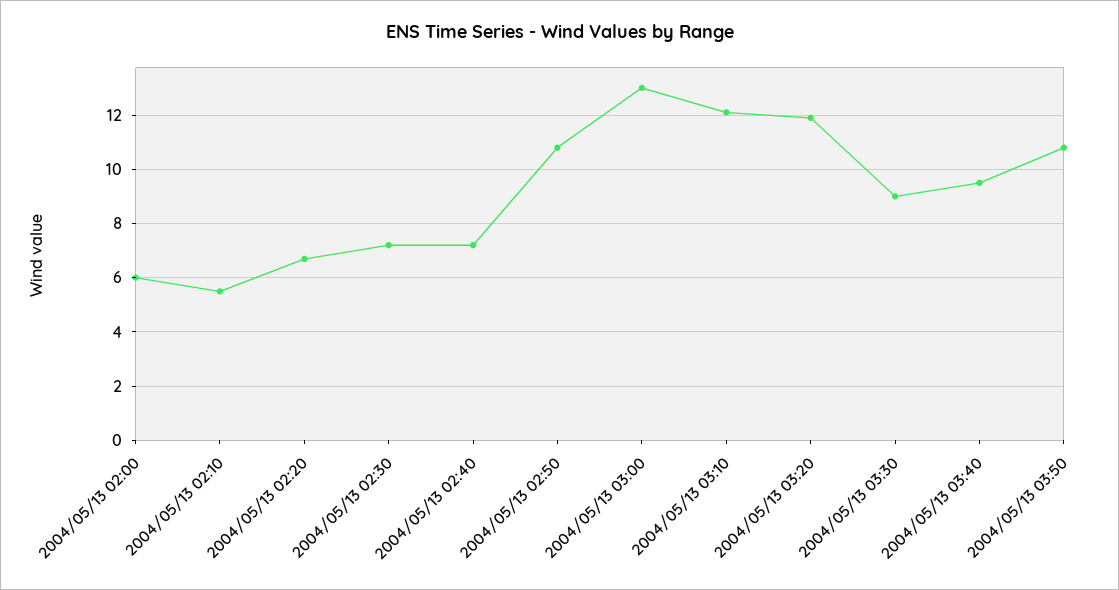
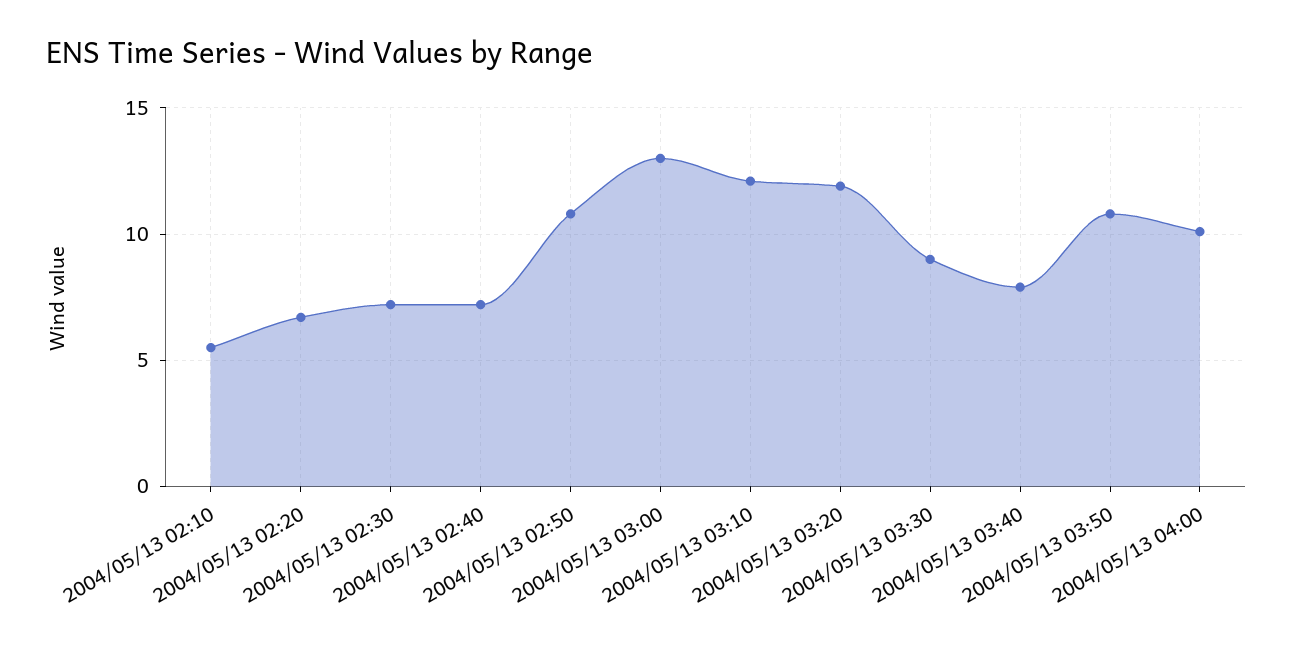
2004/05/13 02:00: 6 -> none
2004/05/13 03:40: 9.5 -> 8
2004/05/13 04:00: none -> 10

